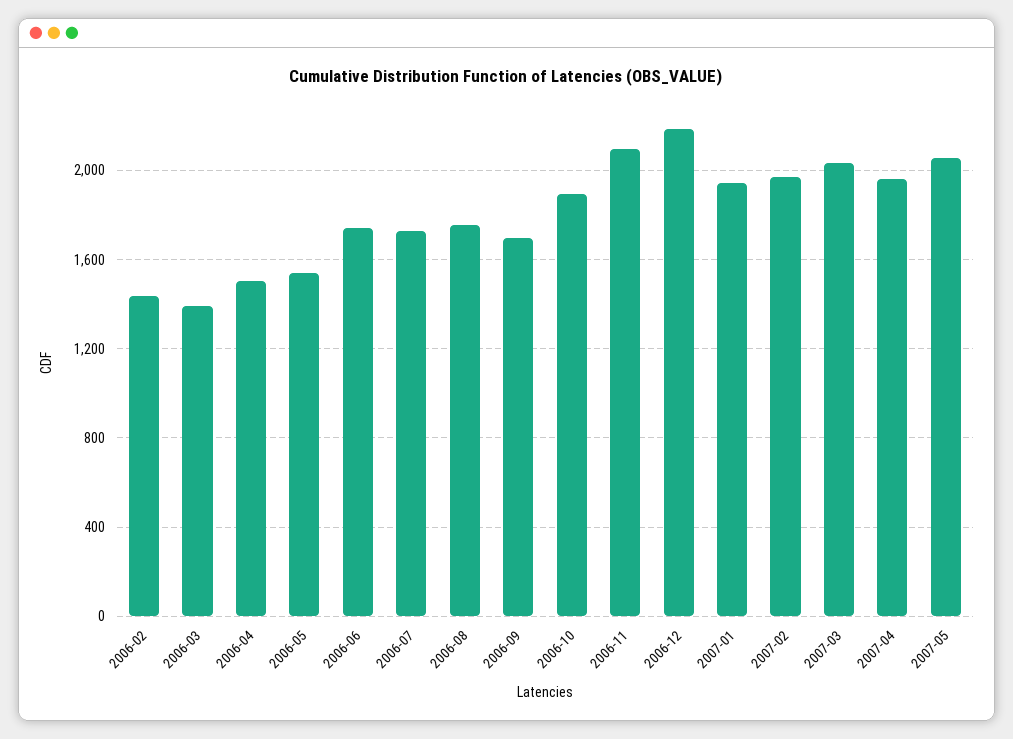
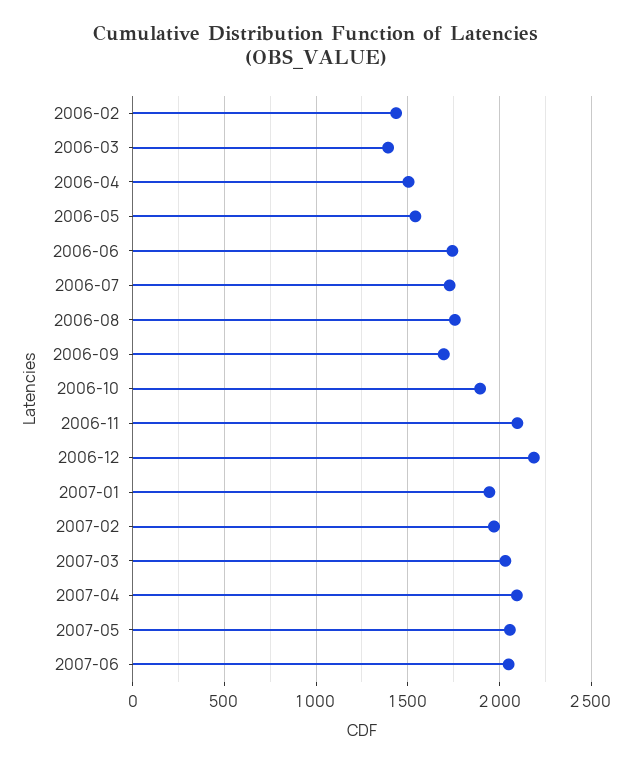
2007-04: 1950 -> 2100
2007-06: none -> 2050

